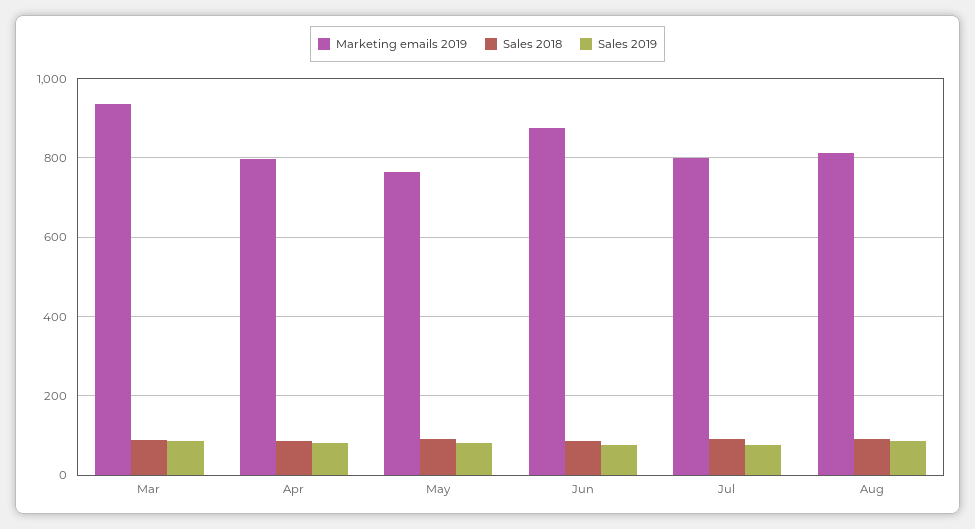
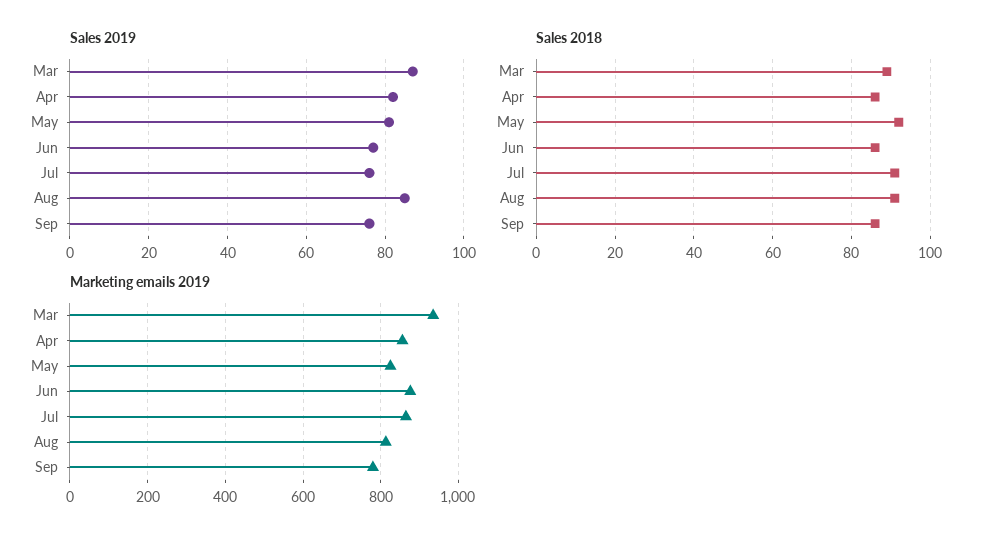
Marketing emails 2019, Apr: 800 -> 860
Marketing emails 2019, May: 760 -> 820
Marketing emails 2019, Jul: 800 -> 860
Sales 2019, Sep: none -> 75
Sales 2018, Sep: none -> 85
Marketing emails 2019, Sep: none -> 780

